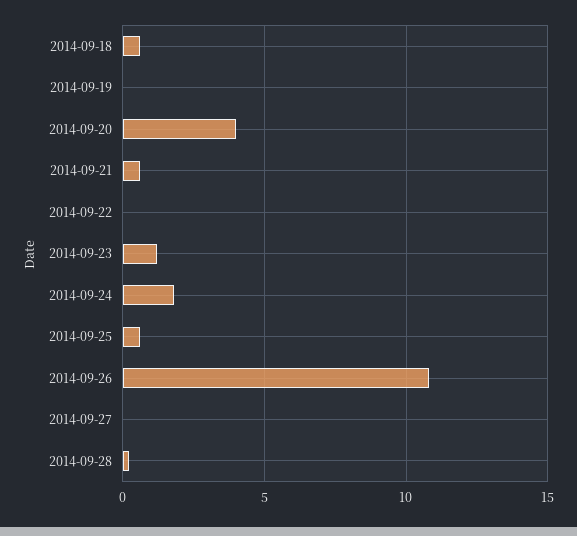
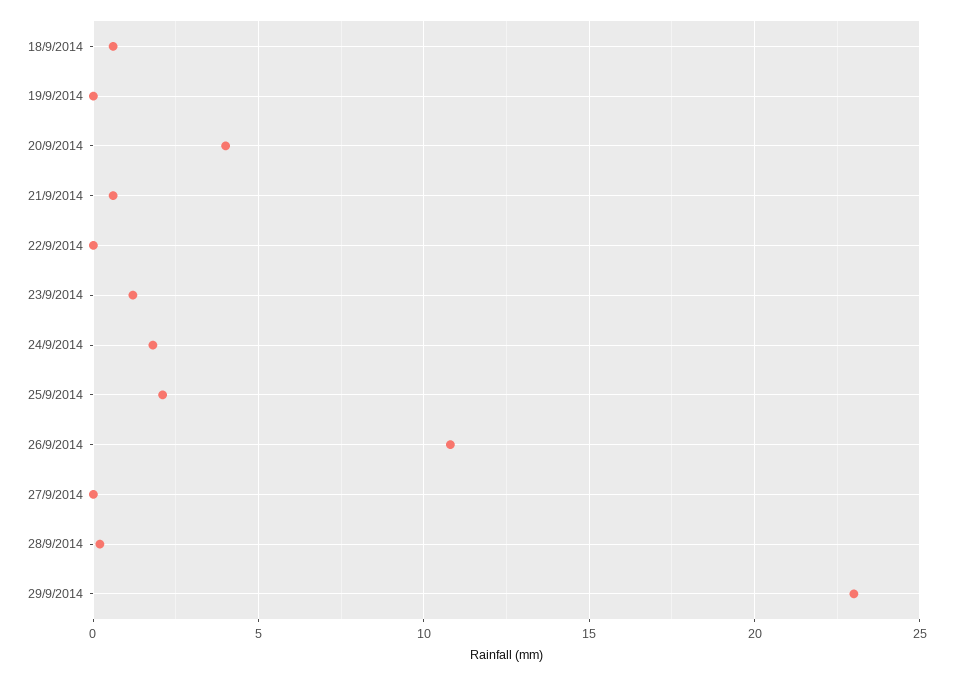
2014-09-25: 0.5 -> 2
29/9/2014: none -> 23

